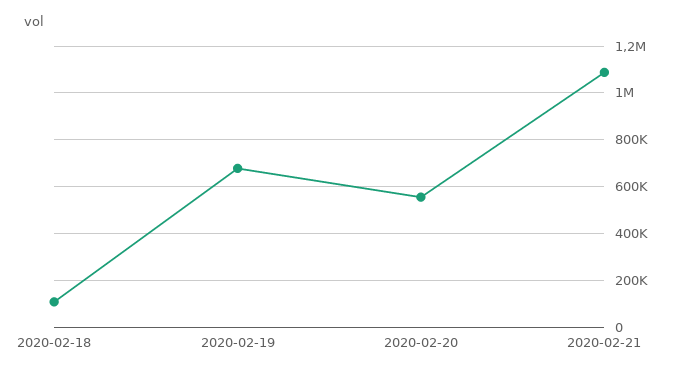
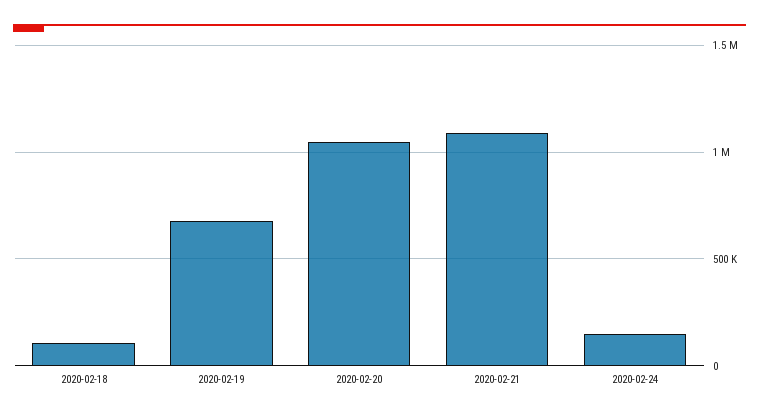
2020-02-20: 550000 -> 1050000
2020-02-24: none -> 150000

